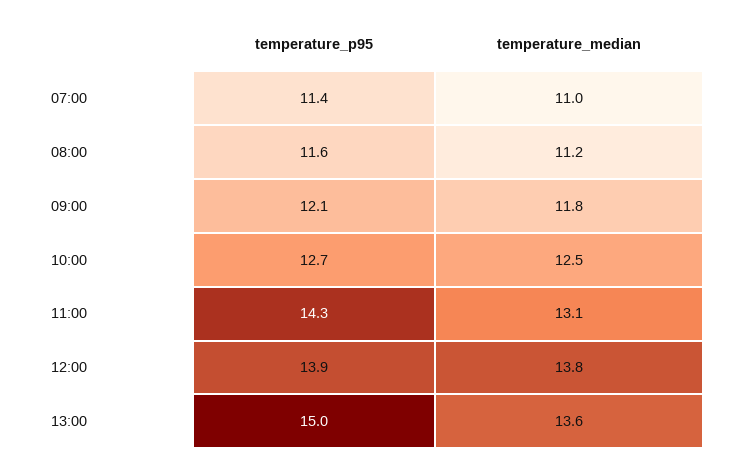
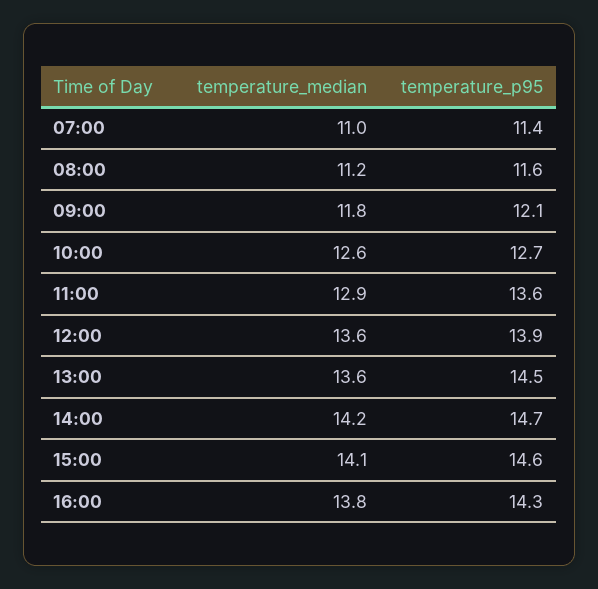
temperature_median, 10:00: 12.5 -> 12.6
temperature_p95, 11:00: 14.3 -> 13.6
temperature_median, 11:00: 13.1 -> 12.9
temperature_median, 12:00: 13.8 -> 13.6
temperature_p95, 13:00: 15 -> 14.5
temperature_median, 14:00: none -> 14.2
temperature_p95, 14:00: none -> 14.7
temperature_median, 15:00: none -> 14.1
temperature_p95, 15:00: none -> 14.6
temperature_median, 16:00: none -> 13.8
temperature_p95, 16:00: none -> 14.3

